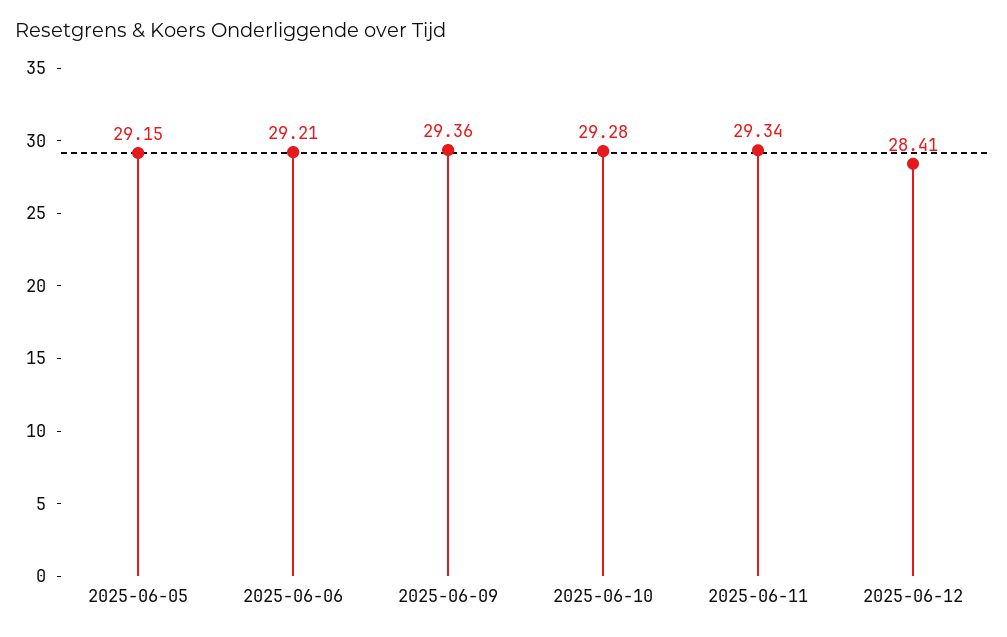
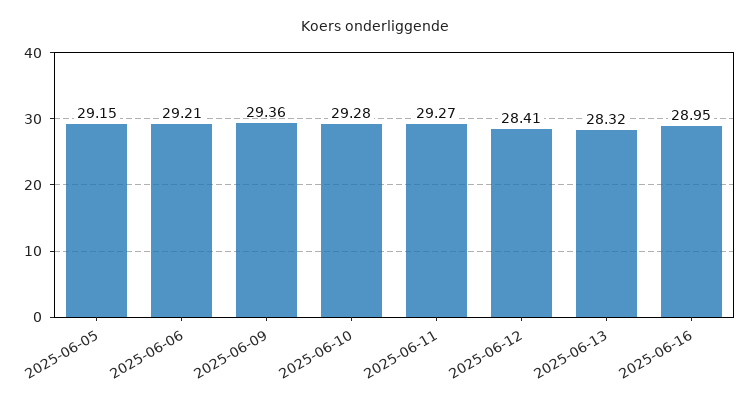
2025-06-11: 29.34 -> 29.27
2025-06-13: none -> 28.32
2025-06-16: none -> 28.95

